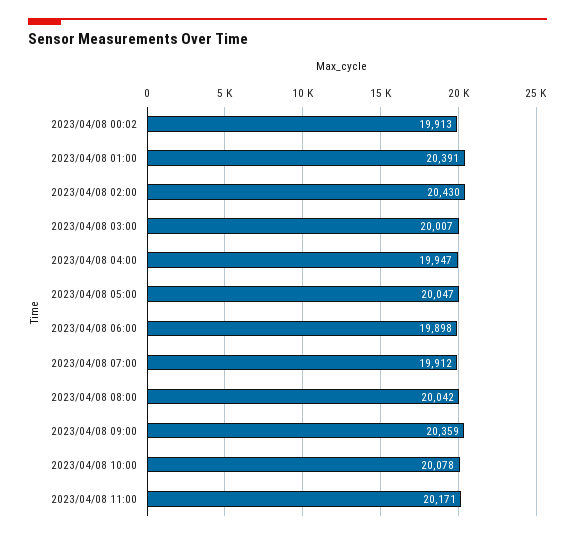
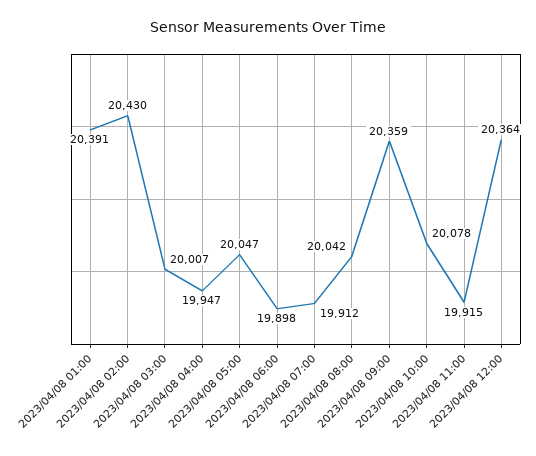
2023/04/08 00:02: 19913 -> none
2023/04/08 11:00: 20171 -> 19915
2023/04/08 12:00: none -> 20364

